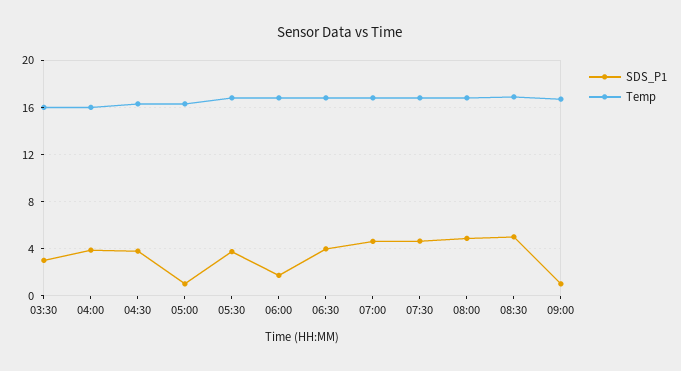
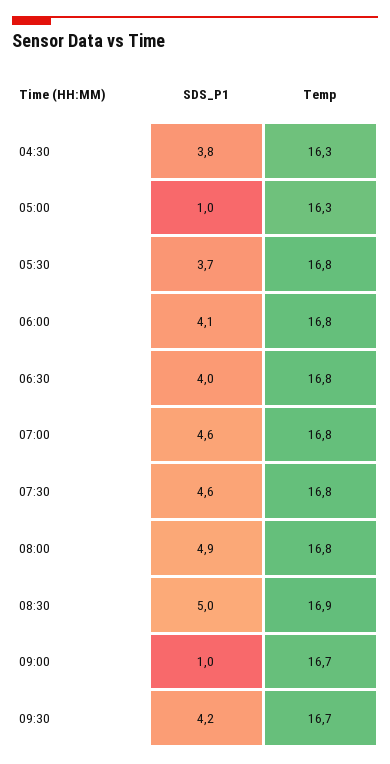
SDS_P1, 03:30: 3 -> none
Temp, 03:30: 16 -> none
SDS_P1, 04:00: 4 -> none
Temp, 04:00: 16 -> none
SDS_P1, 06:00: 2 -> 4.1
SDS_P1, 09:30: none -> 4.2
Temp, 09:30: none -> 16.7

